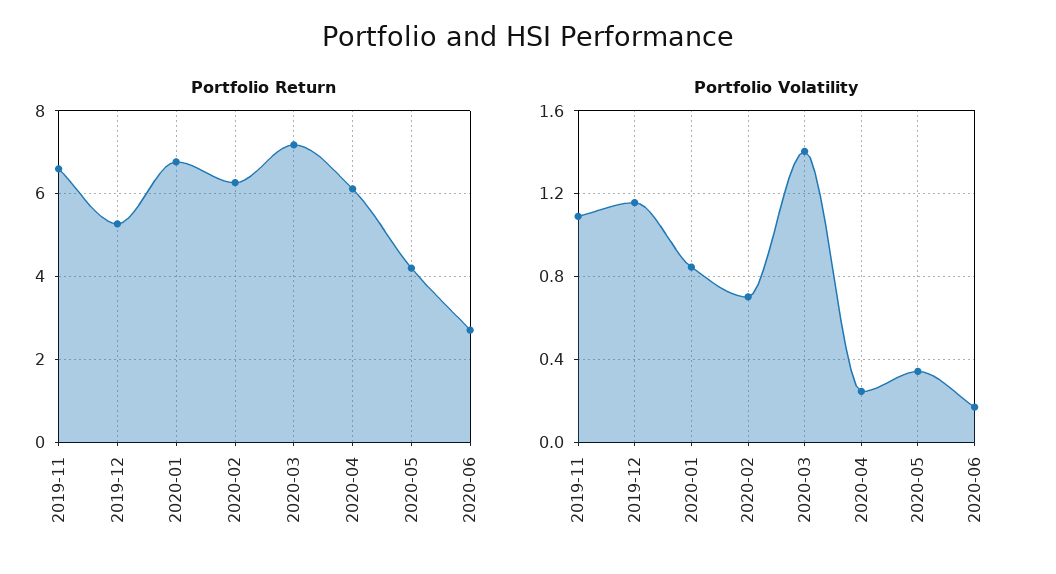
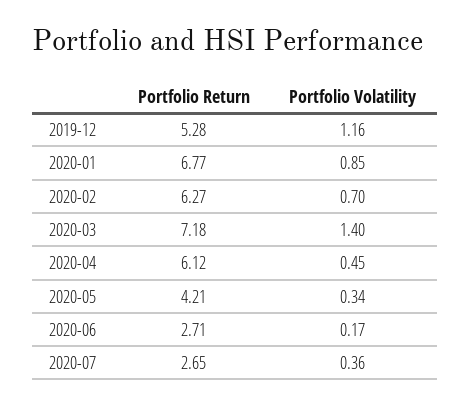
Portfolio Return, 2019-11: 6.6 -> none
Portfolio Volatility, 2019-11: 1.1 -> none
Portfolio Volatility, 2020-04: 0.25 -> 0.45
Portfolio Return, 2020-07: none -> 2.65
Portfolio Volatility, 2020-07: none -> 0.36

